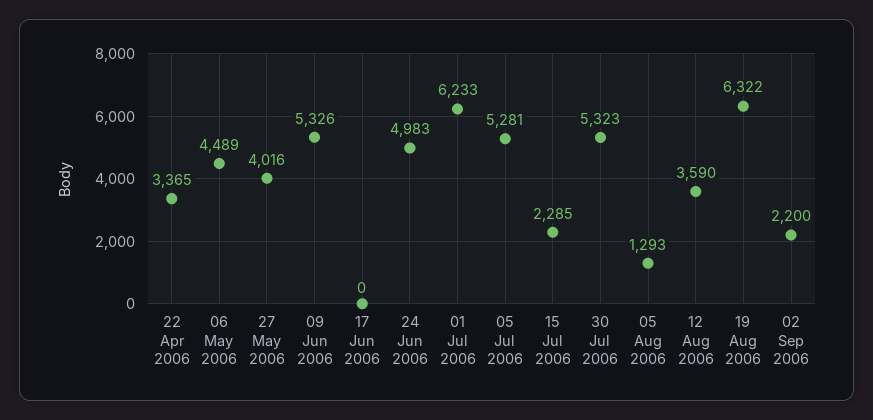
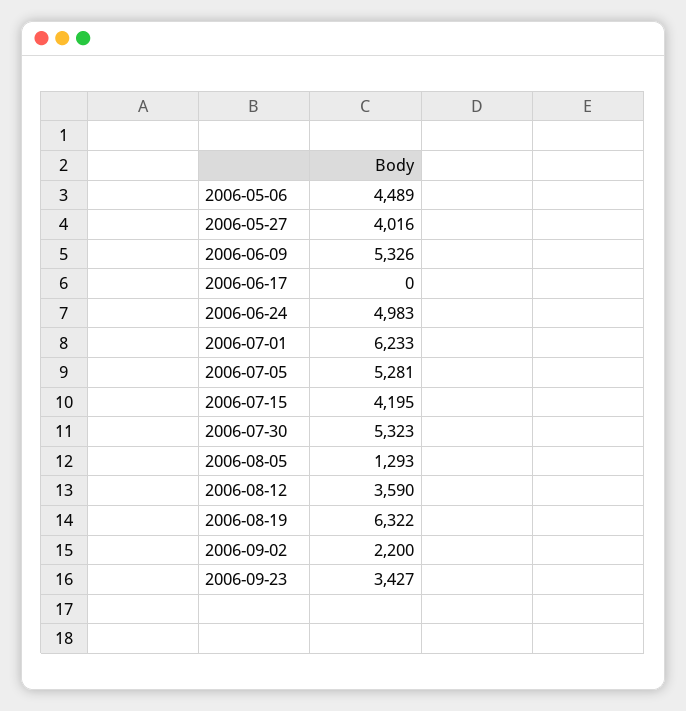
22 Apr 2006: 3365 -> none
15 Jul 2006: 2285 -> 4195
2006-09-23: none -> 3427

